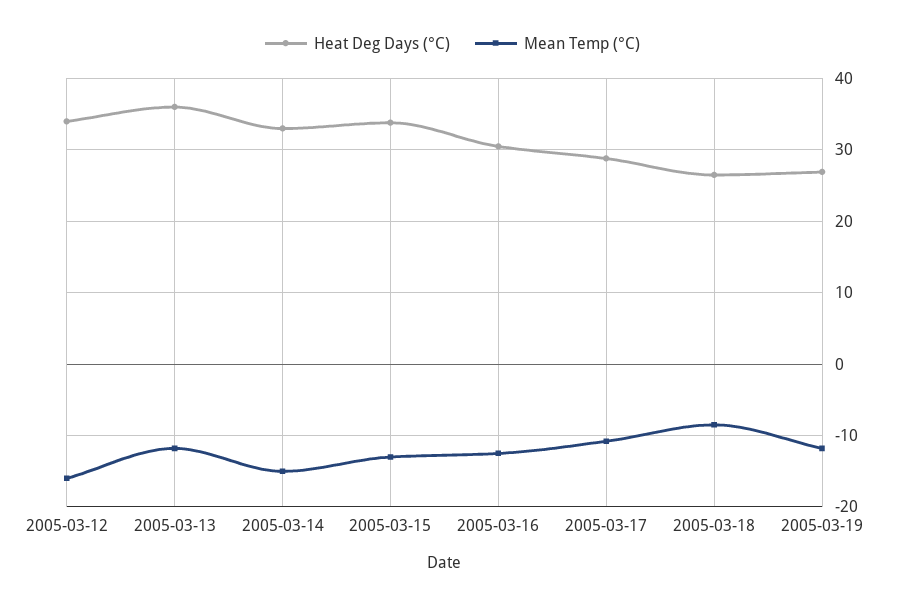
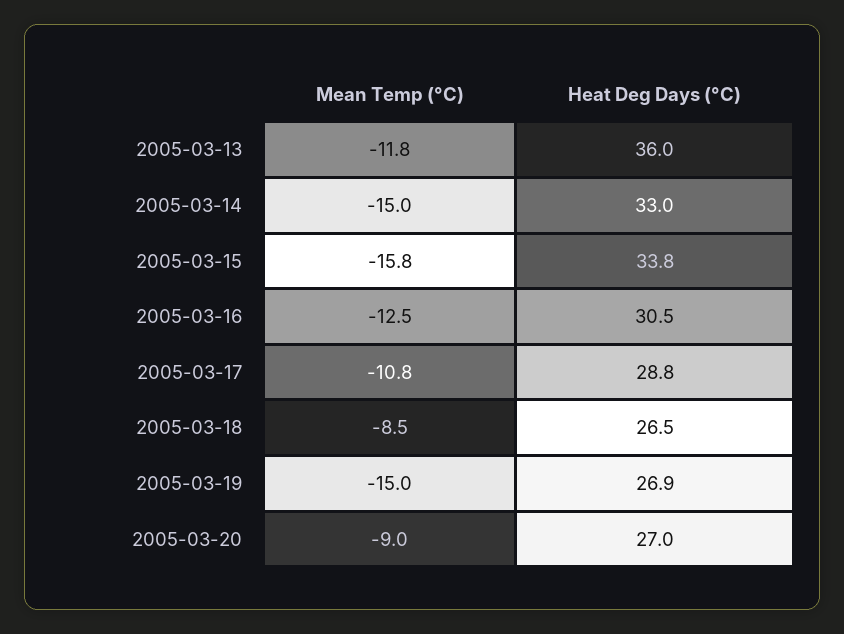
Heat Deg Days (°C), 2005-03-12: 34 -> none
Mean Temp (°C), 2005-03-12: -16 -> none
Mean Temp (°C), 2005-03-15: -13 -> -15.8
Mean Temp (°C), 2005-03-19: -12 -> -15
Mean Temp (°C), 2005-03-20: none -> -9
Heat Deg Days (°C), 2005-03-20: none -> 27

